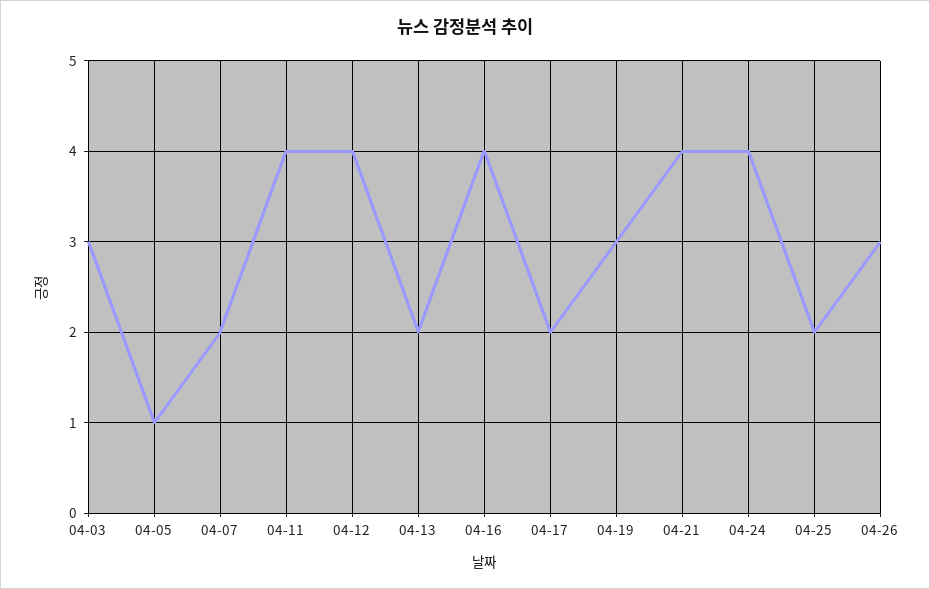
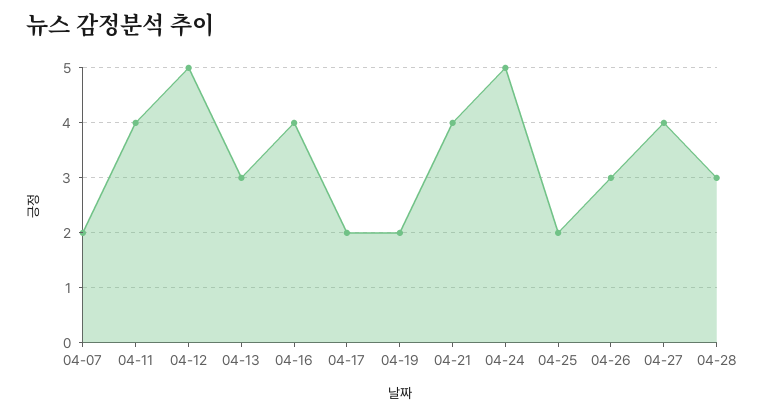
04-03: 3 -> none
04-05: 1 -> none
04-12: 4 -> 5
04-13: 2 -> 3
04-19: 3 -> 2
04-24: 4 -> 5
04-27: none -> 4
04-28: none -> 3

